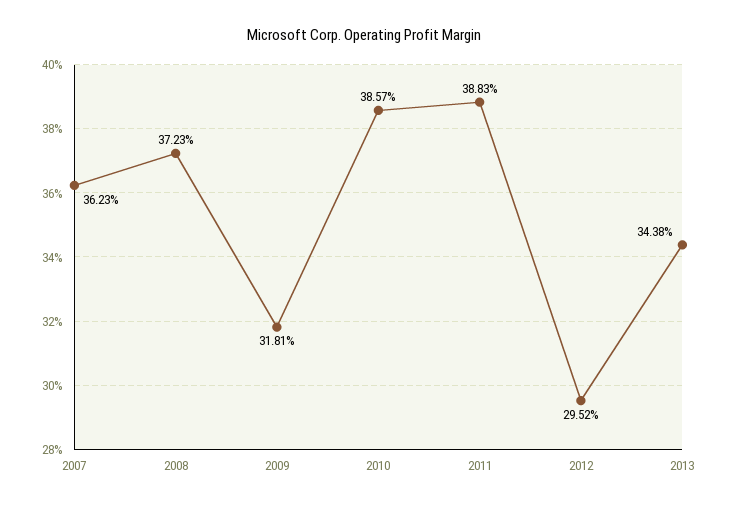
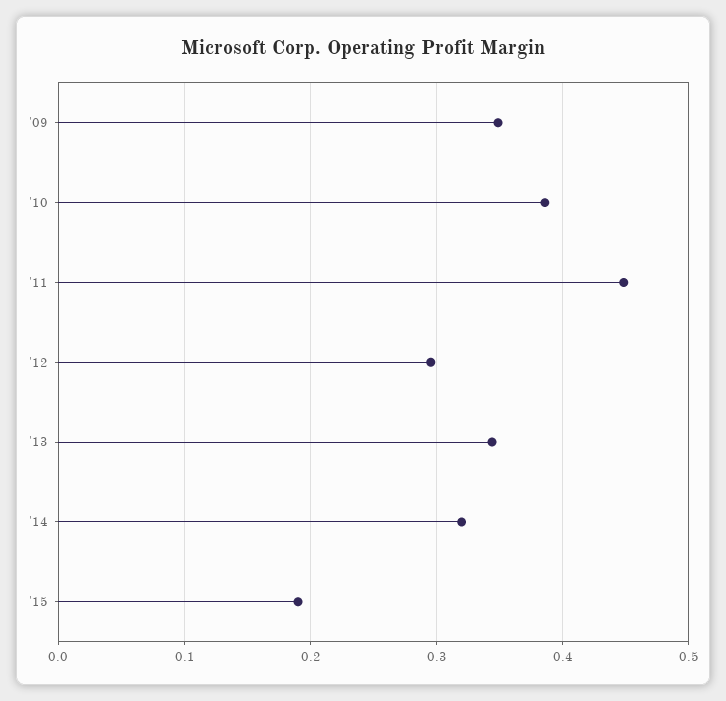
2007: 0.3623 -> none
2008: 0.3723 -> none
2009: 0.3181 -> 0.35
2011: 0.3883 -> 0.45
'14: none -> 0.32
'15: none -> 0.19

